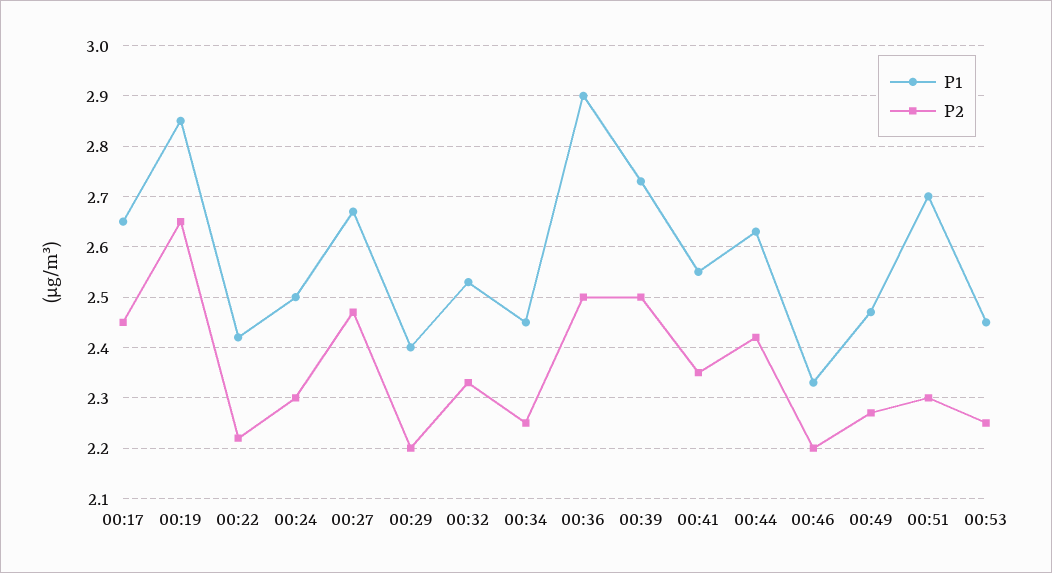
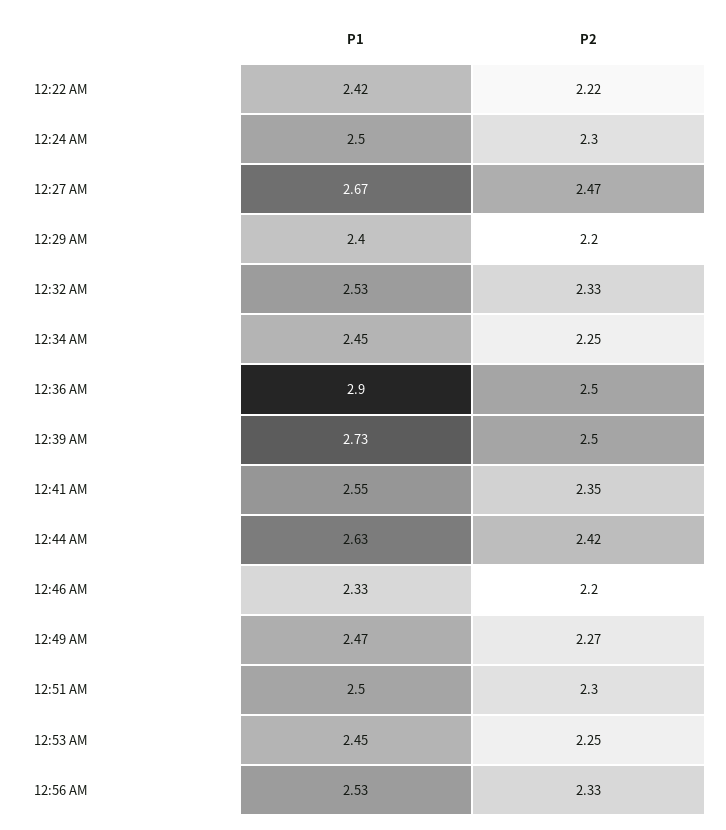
P1, 00:17: 2.65 -> none
P2, 00:17: 2.45 -> none
P1, 00:19: 2.85 -> none
P2, 00:19: 2.65 -> none
P1, 00:51: 2.7 -> 2.5
P1, 12:56 AM: none -> 2.53
P2, 12:56 AM: none -> 2.33

